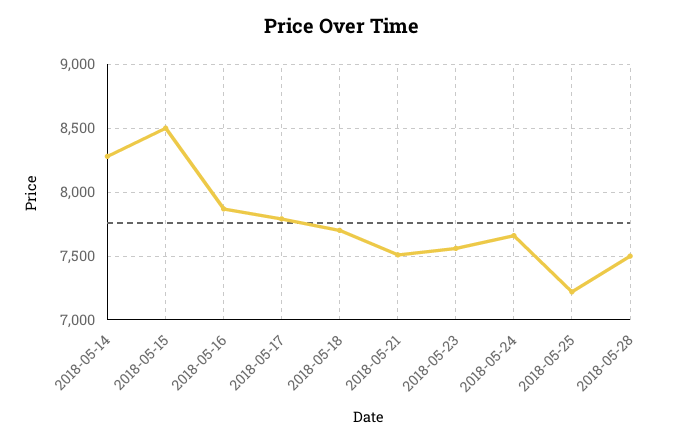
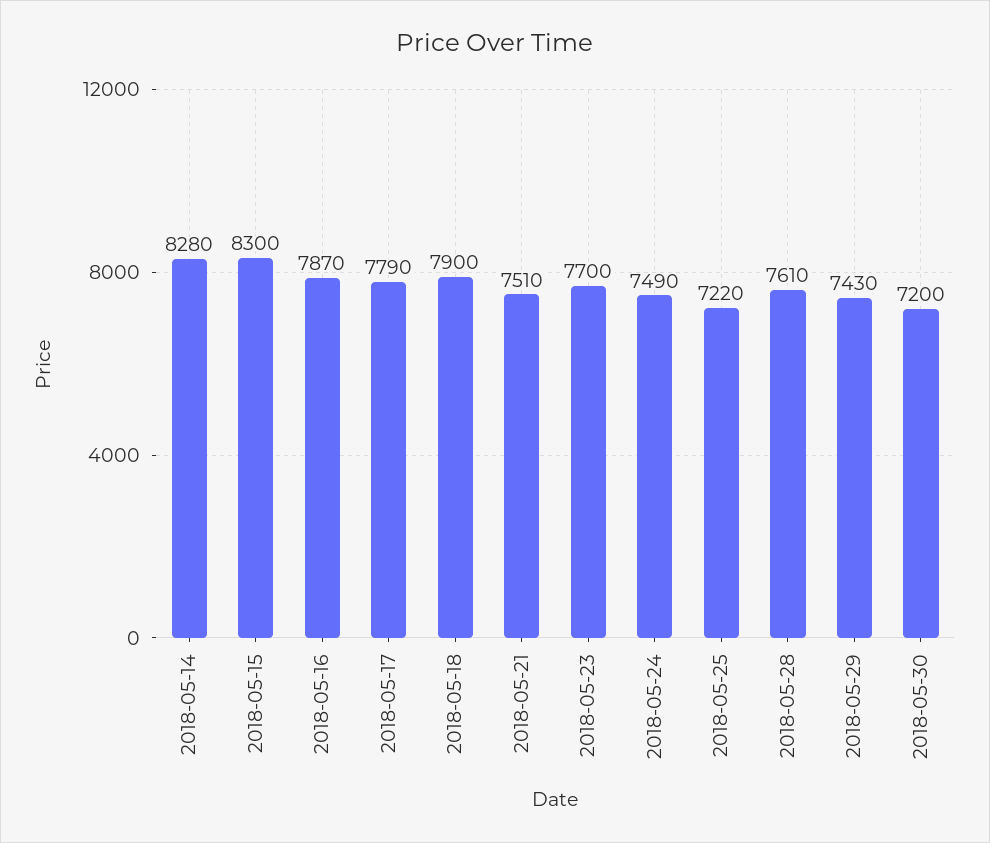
2018-05-15: 8500 -> 8300
2018-05-18: 7700 -> 7900
2018-05-23: 7550 -> 7700
2018-05-24: 7650 -> 7490
2018-05-28: 7500 -> 7610
2018-05-29: none -> 7430
2018-05-30: none -> 7200

